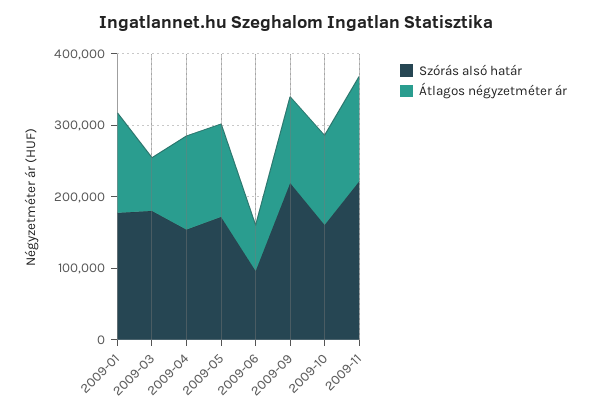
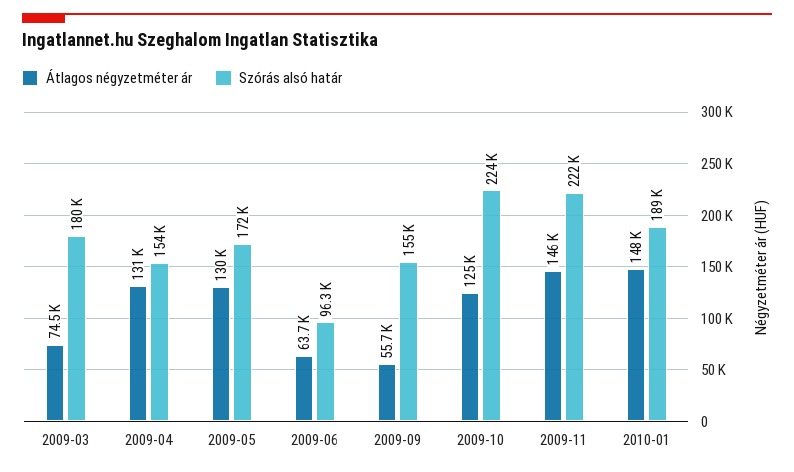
Szórás alsó határ, 2009-01: 180000 -> none
Átlagos négyzetméter ár, 2009-01: 140000 -> none
Szórás alsó határ, 2009-09: 220000 -> 155000
Átlagos négyzetméter ár, 2009-09: 120000 -> 55700
Szórás alsó határ, 2009-10: 160000 -> 224000
Átlagos négyzetméter ár, 2010-01: none -> 148000
Szórás alsó határ, 2010-01: none -> 189000

